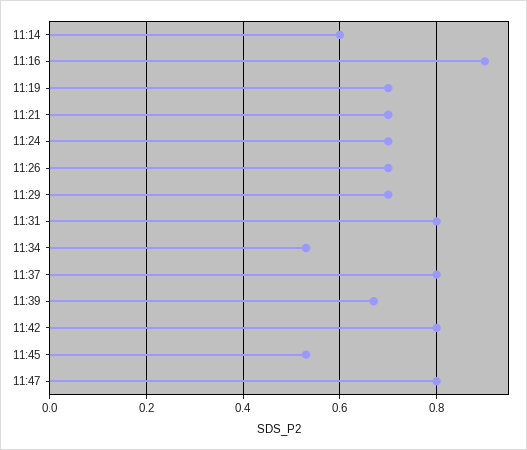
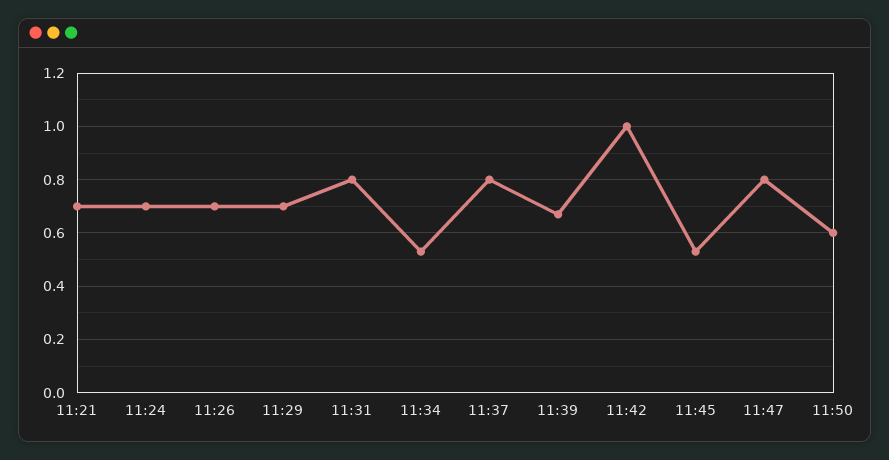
11:14: 0.6 -> none
11:16: 0.9 -> none
11:19: 0.7 -> none
11:42: 0.8 -> 1
11:50: none -> 0.6

